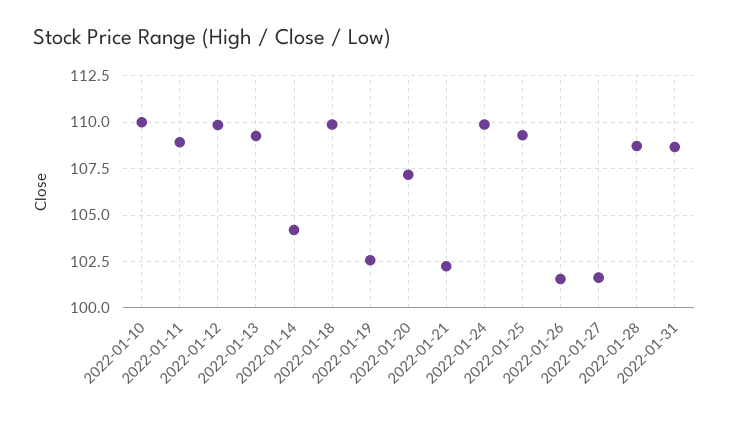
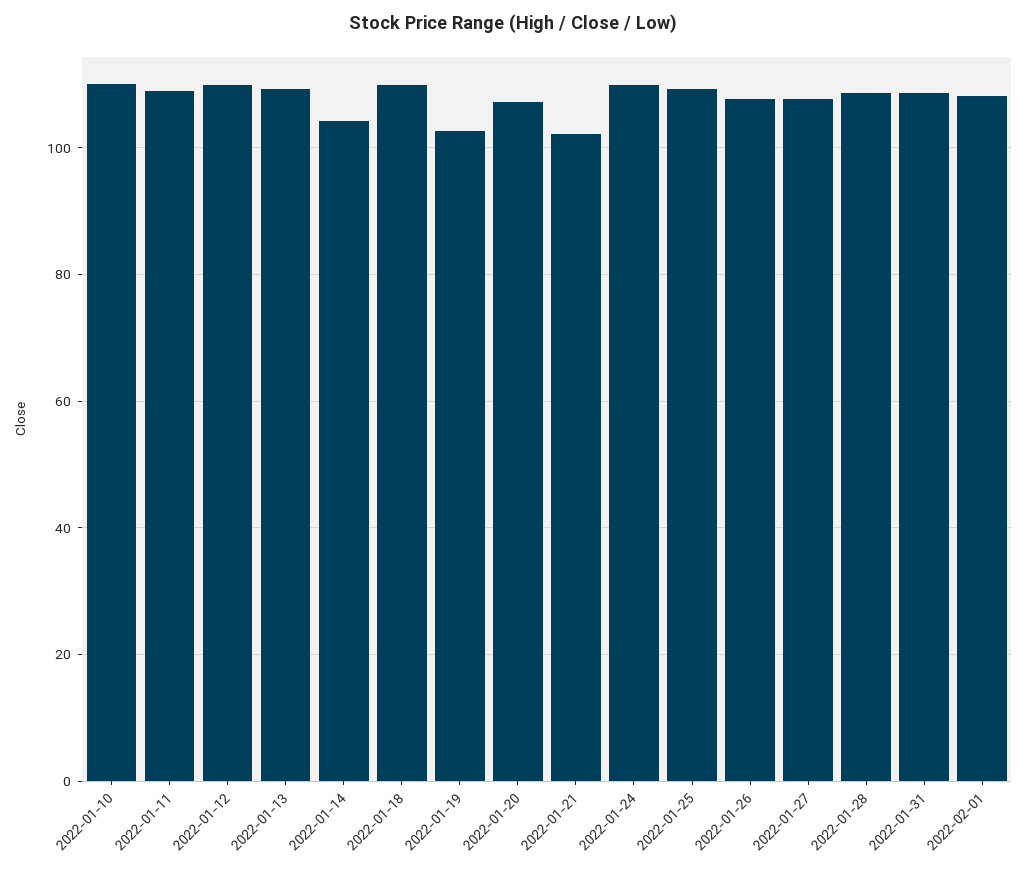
2022-01-26: 101.5 -> 108
2022-01-27: 101.5 -> 108
2022-02-01: none -> 108

